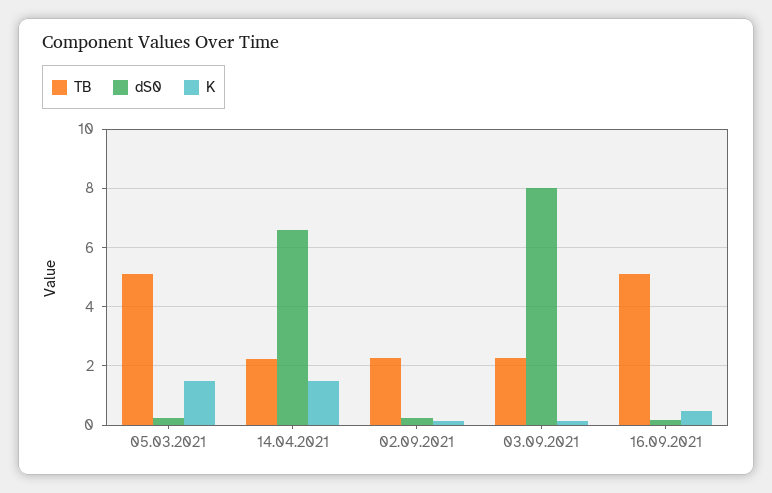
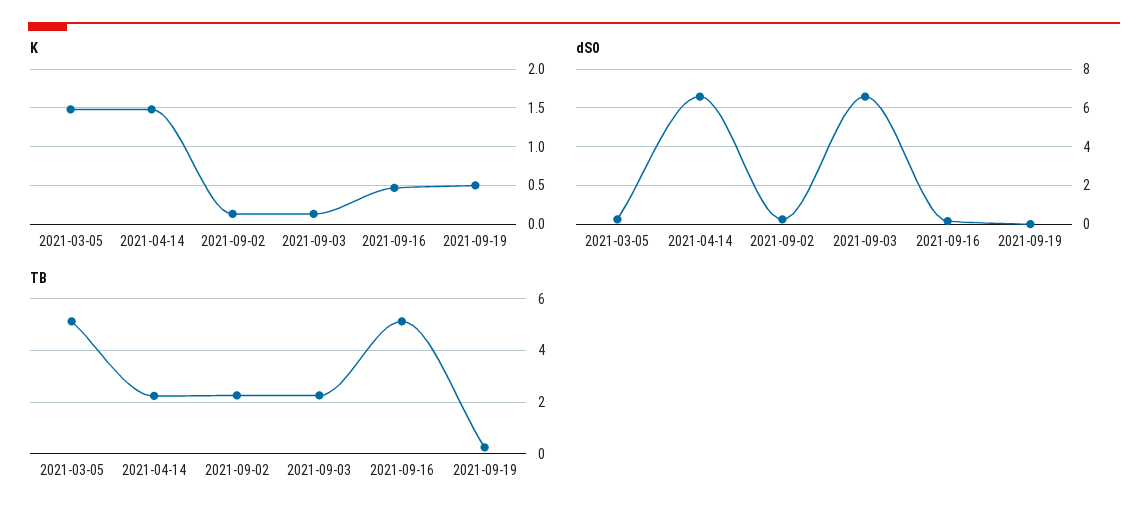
dS0, 03.09.2021: 8 -> 6.5
K, 2021-09-19: none -> 0.5
dS0, 2021-09-19: none -> 0
TB, 2021-09-19: none -> 0.25

